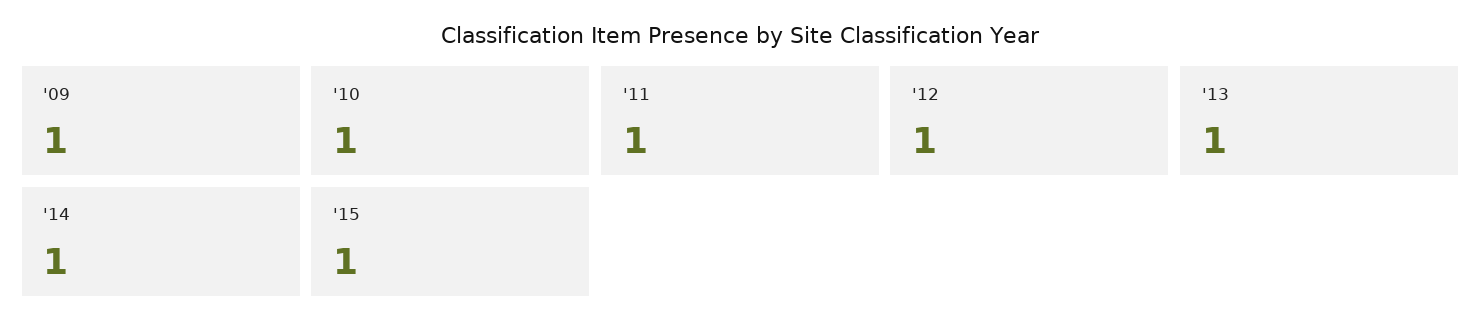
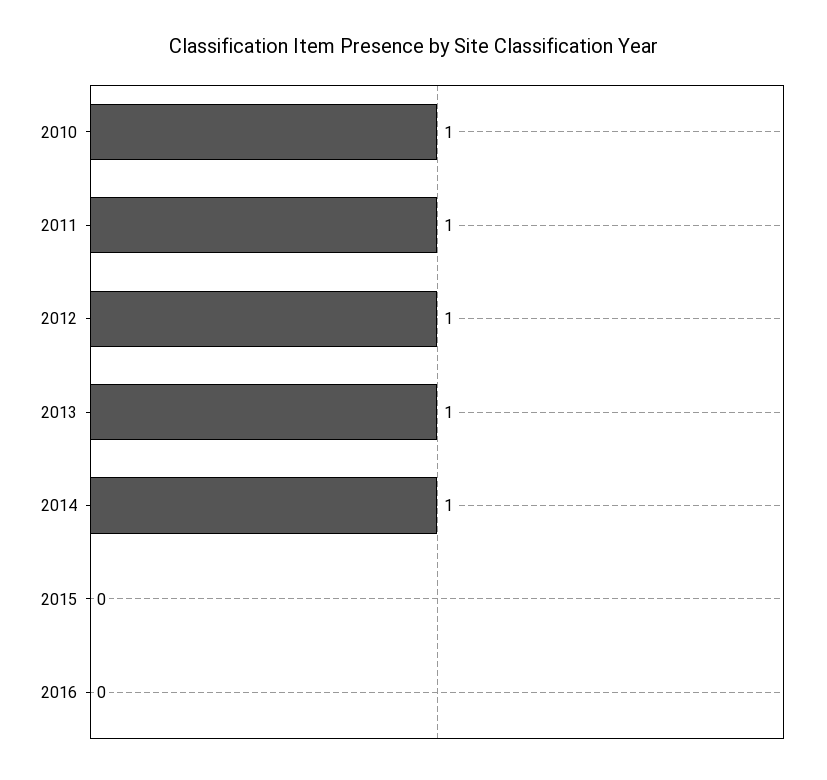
'09: 1 -> none
'15: 1 -> 0
2016: none -> 0

